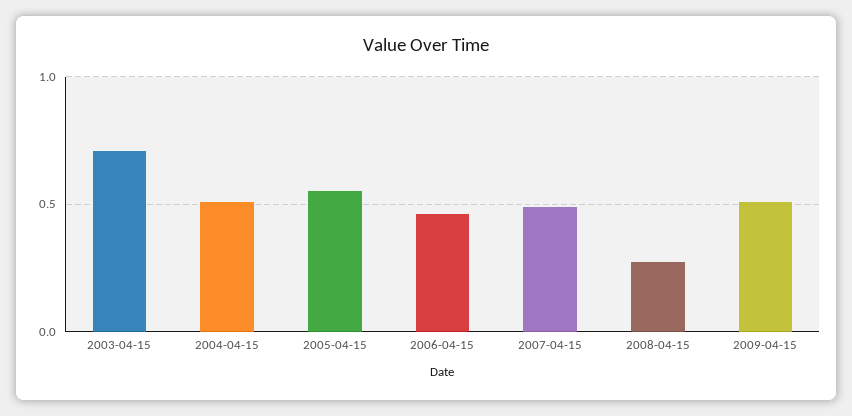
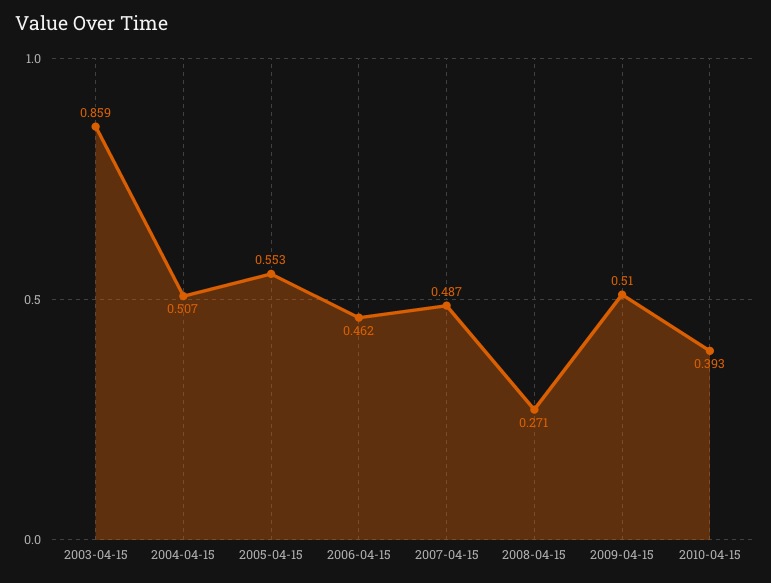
2003-04-15: 0.7 -> 0.859
2010-04-15: none -> 0.393

